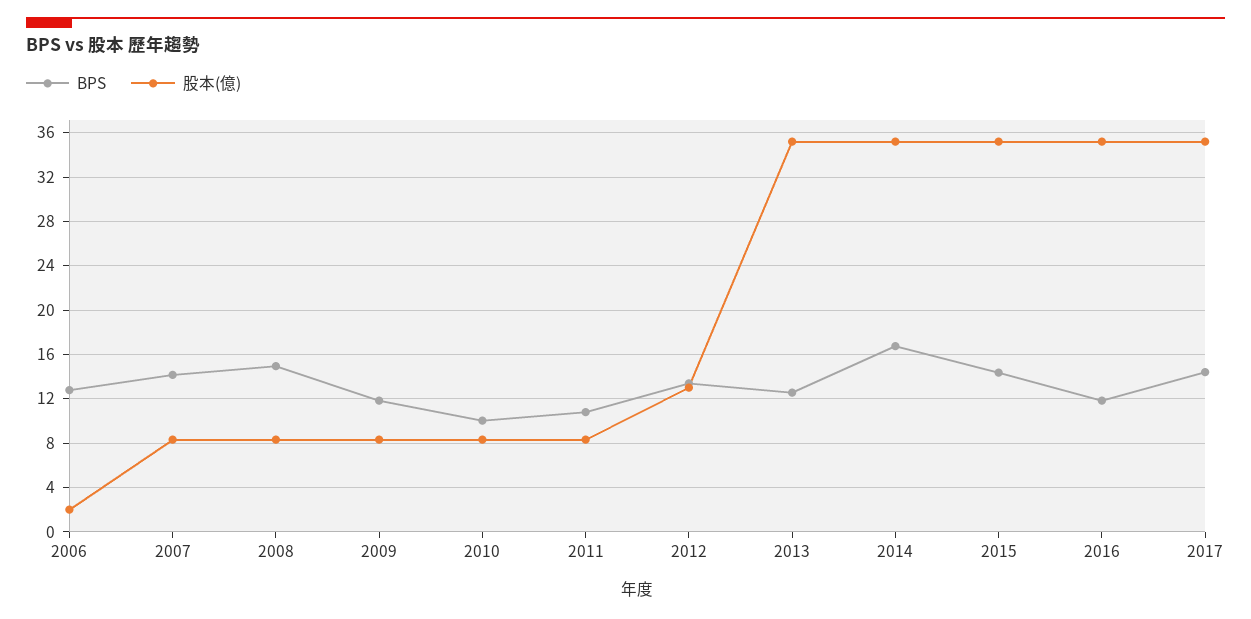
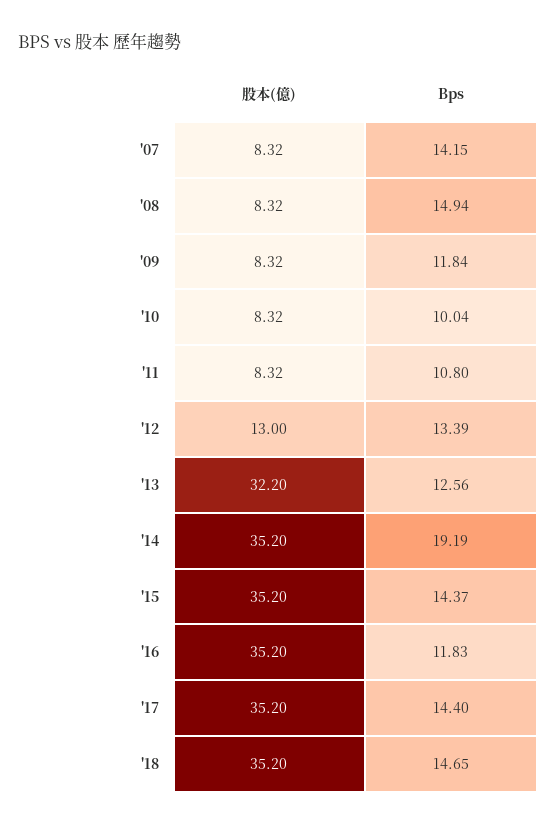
BPS, 2006: 13 -> none
股本(億), 2006: 2 -> none
股本(億), 2013: 35 -> 32.2
BPS, 2014: 17 -> 19.19
股本(億), '18: none -> 35.2
BPS, '18: none -> 14.65

